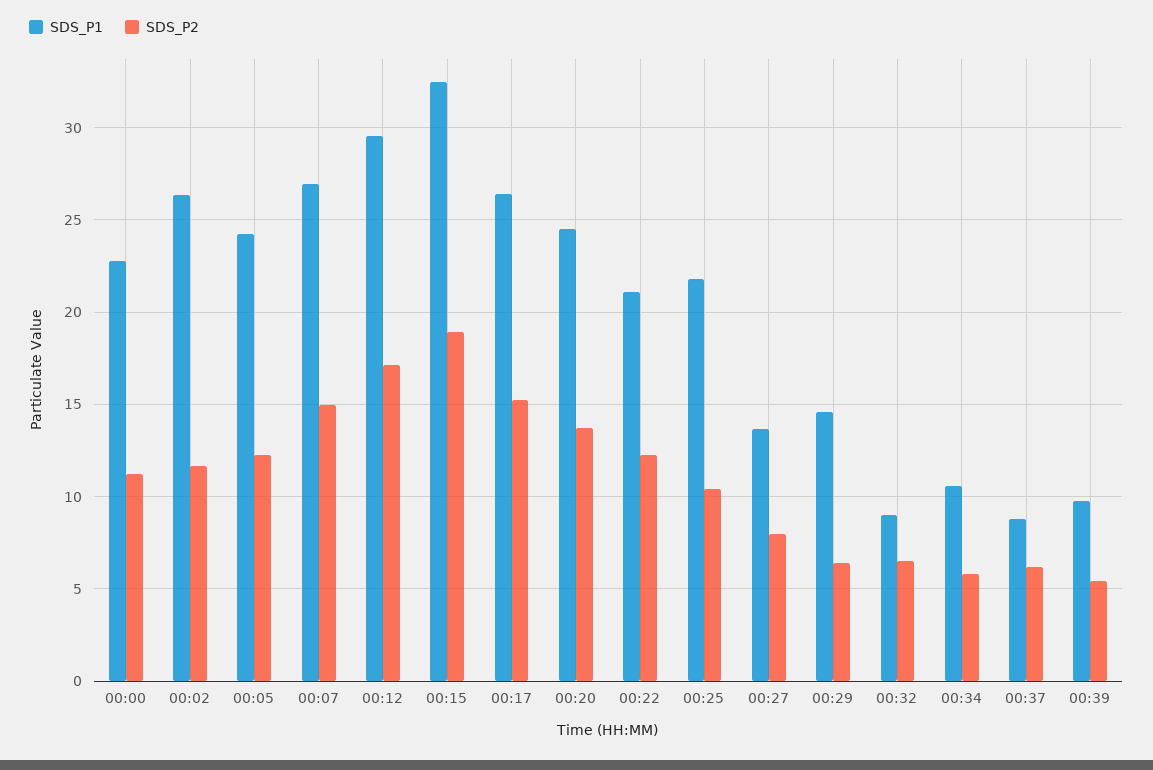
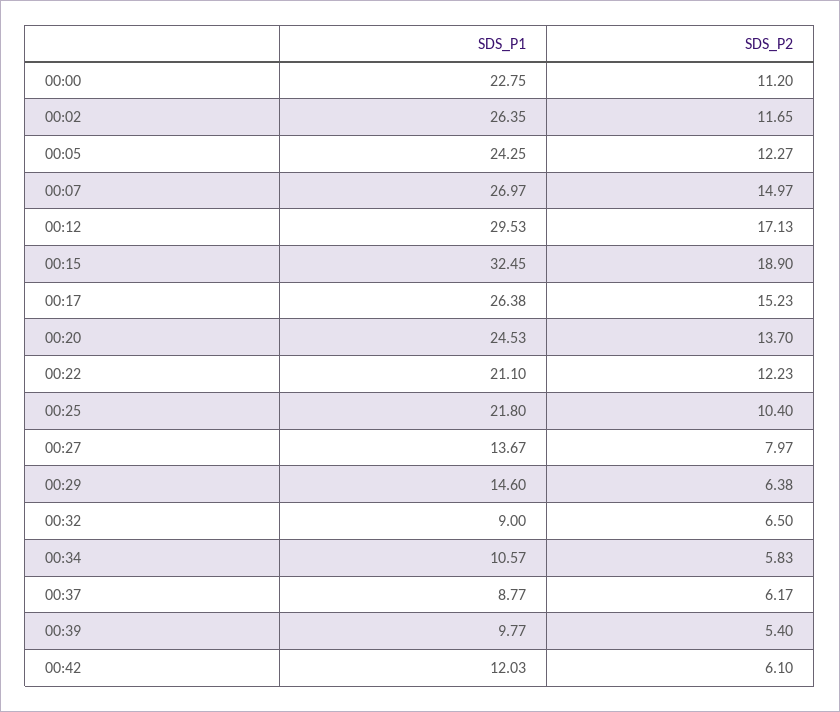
SDS_P1, 00:42: none -> 12.03
SDS_P2, 00:42: none -> 6.1

